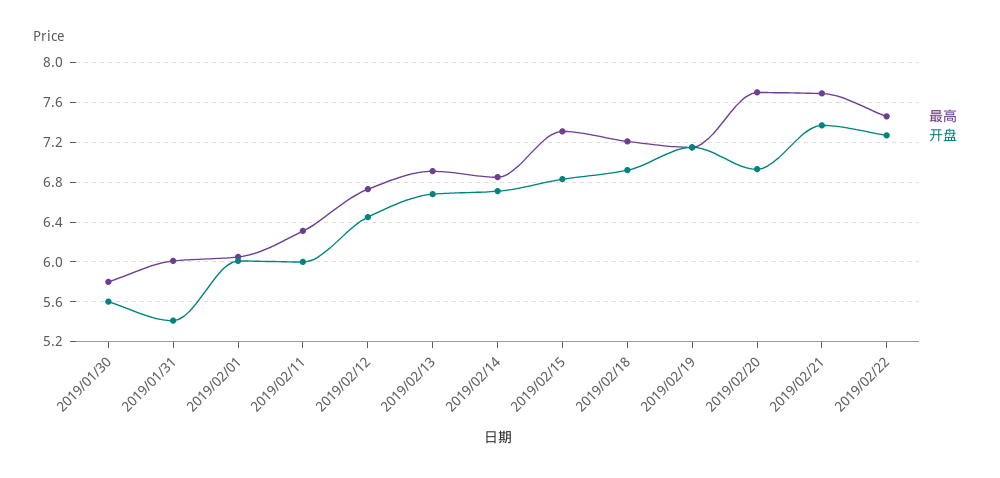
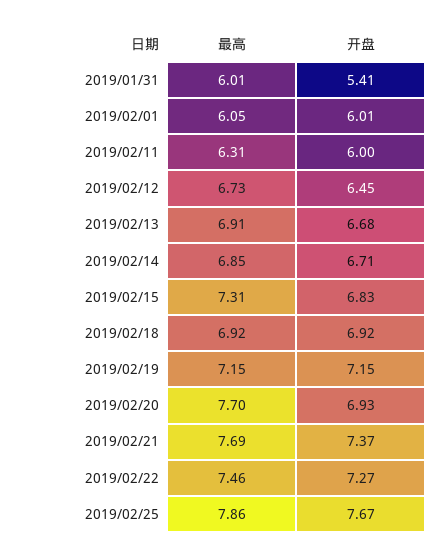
最高, 2019/01/30: 5.8 -> none
开盘, 2019/01/30: 5.6 -> none
最高, 2019/02/18: 7.2 -> 6.92
最高, 2019/02/25: none -> 7.86
开盘, 2019/02/25: none -> 7.67

